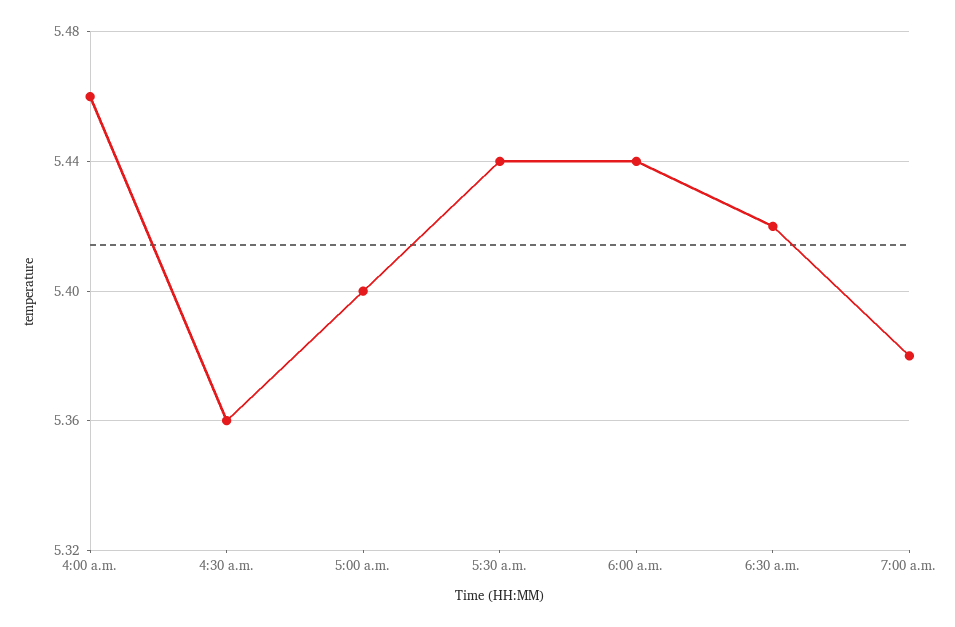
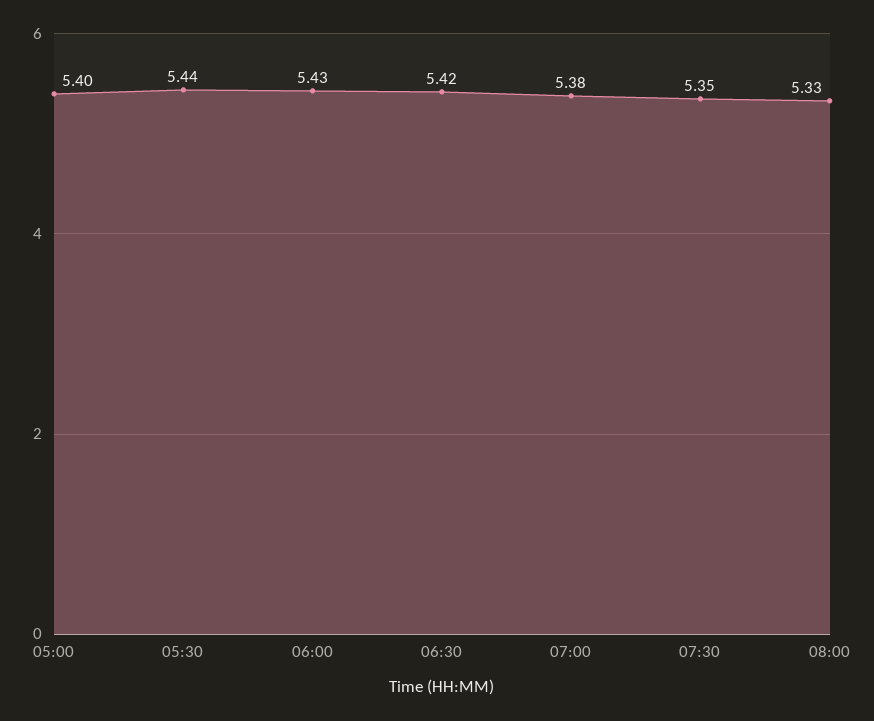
4:00 a.m.: 5.46 -> none
4:30 a.m.: 5.36 -> none
6:00 a.m.: 5.44 -> 5.43
07:30: none -> 5.35
08:00: none -> 5.33

